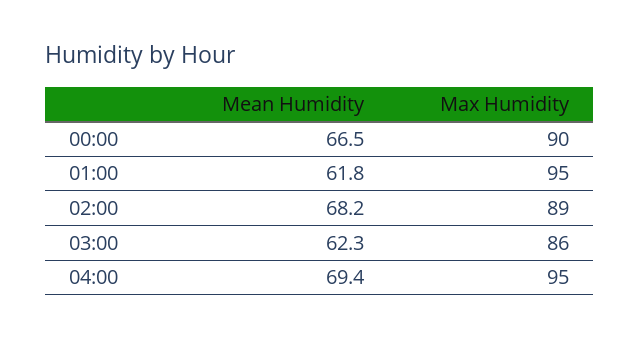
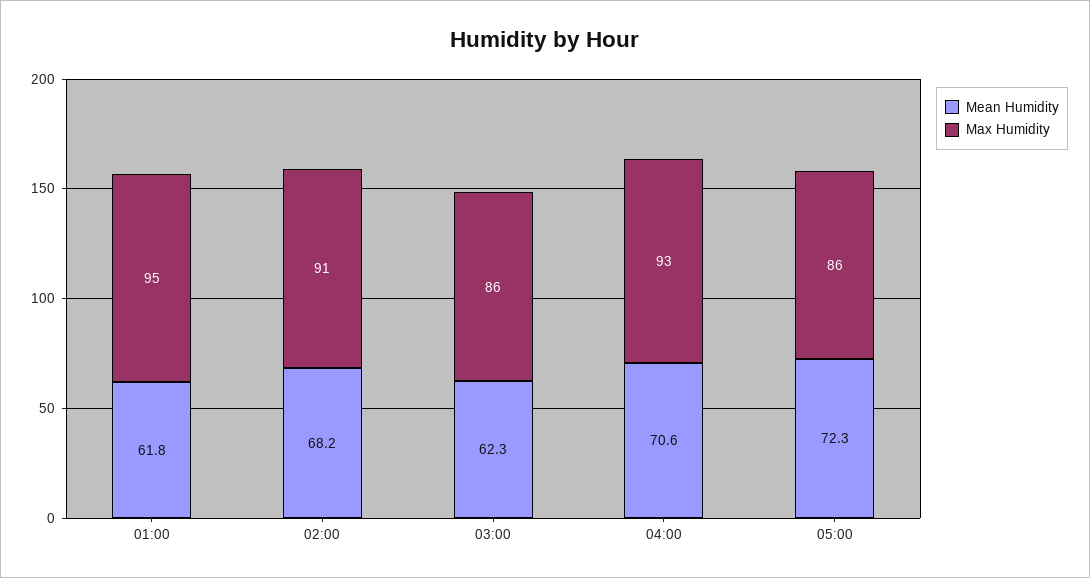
Mean Humidity, 00:00: 66.5 -> none
Max Humidity, 00:00: 90 -> none
Max Humidity, 02:00: 89 -> 91
Mean Humidity, 04:00: 69.4 -> 70.6
Max Humidity, 04:00: 95 -> 93
Mean Humidity, 05:00: none -> 72.3
Max Humidity, 05:00: none -> 86

